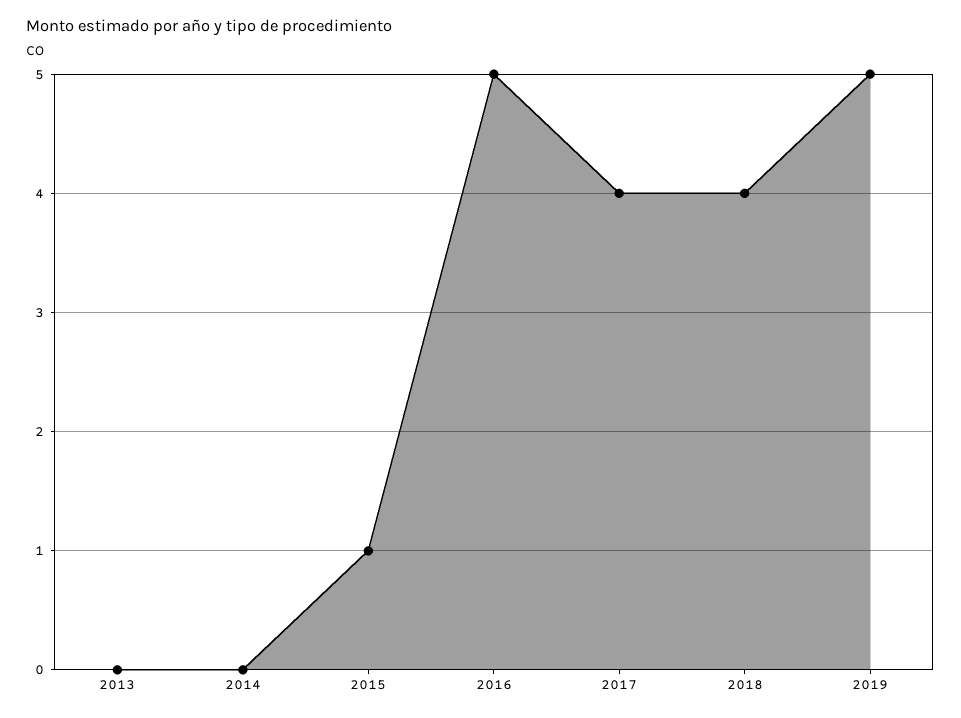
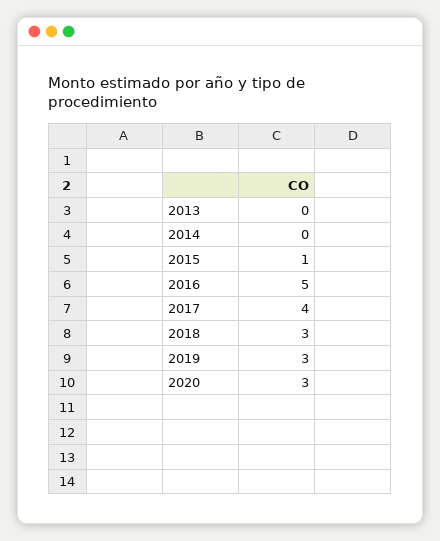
2018: 4 -> 3
2019: 5 -> 3
2020: none -> 3

